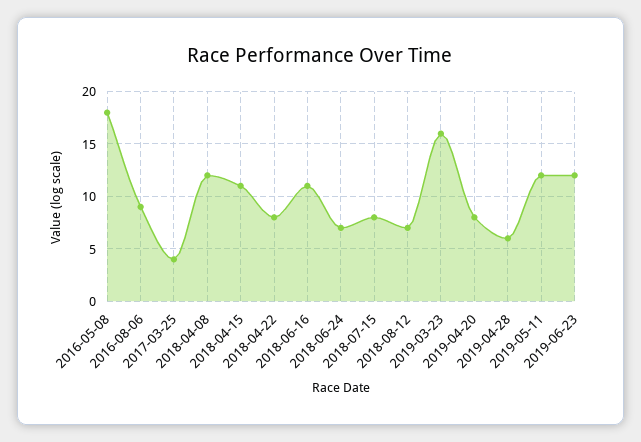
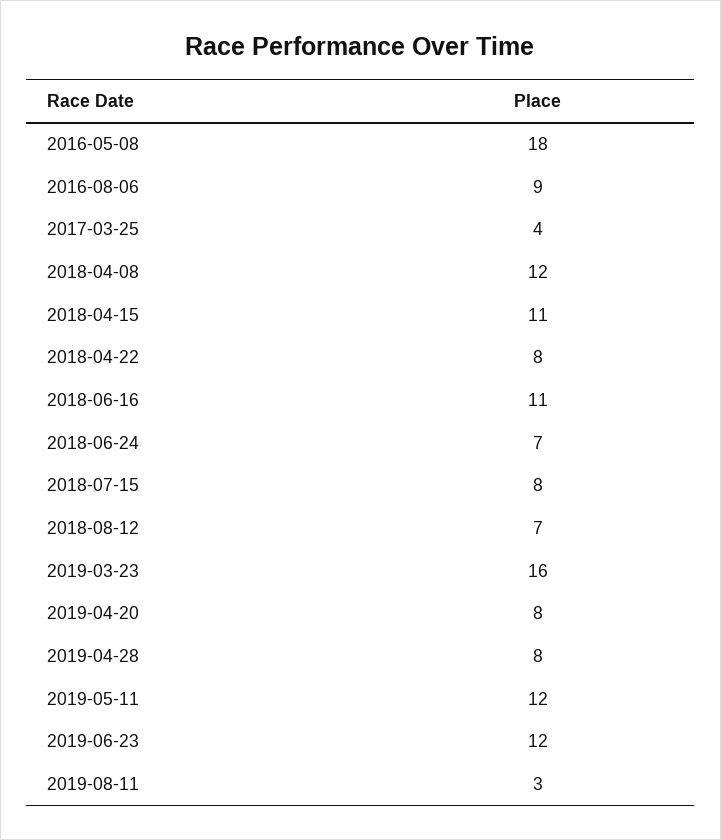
2019-04-28: 6 -> 8
2019-08-11: none -> 3

